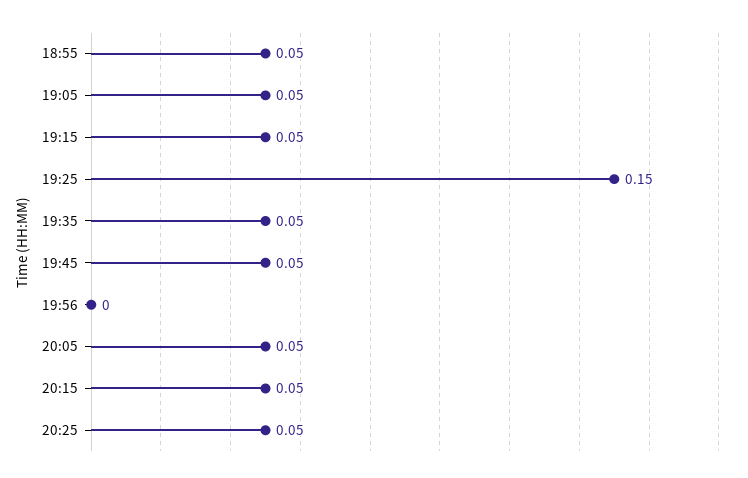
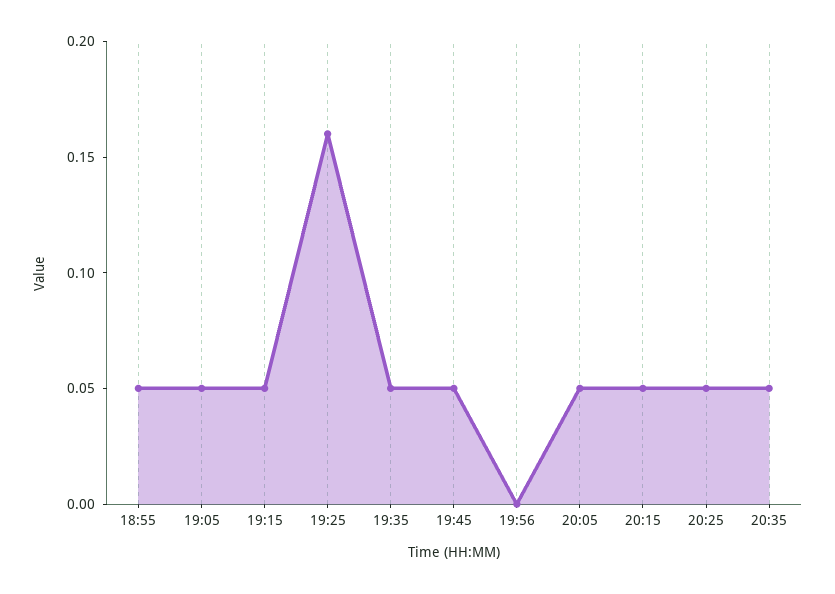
19:25: 0.15 -> 0.16
20:35: none -> 0.05

